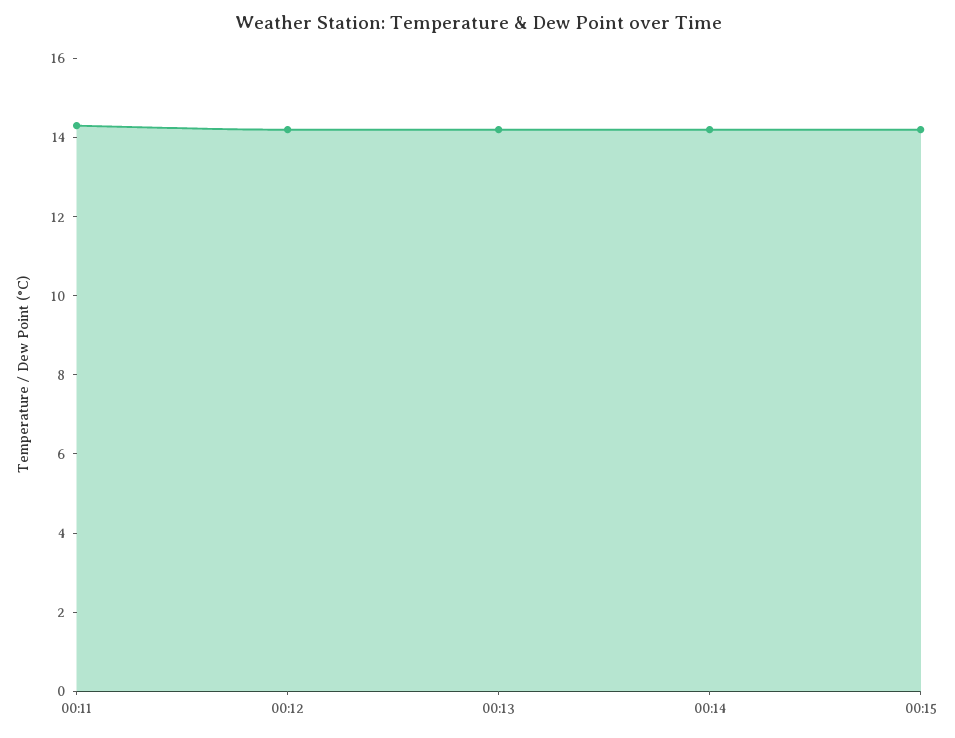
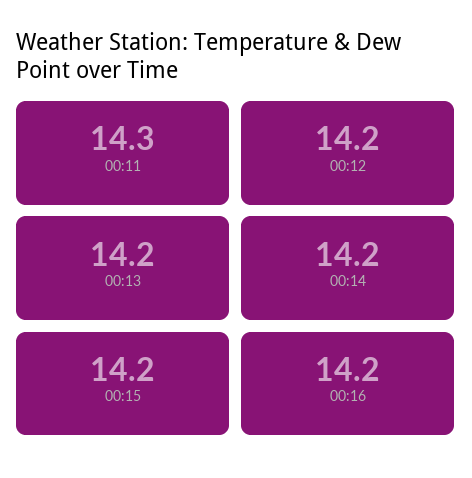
00:16: none -> 14.2

